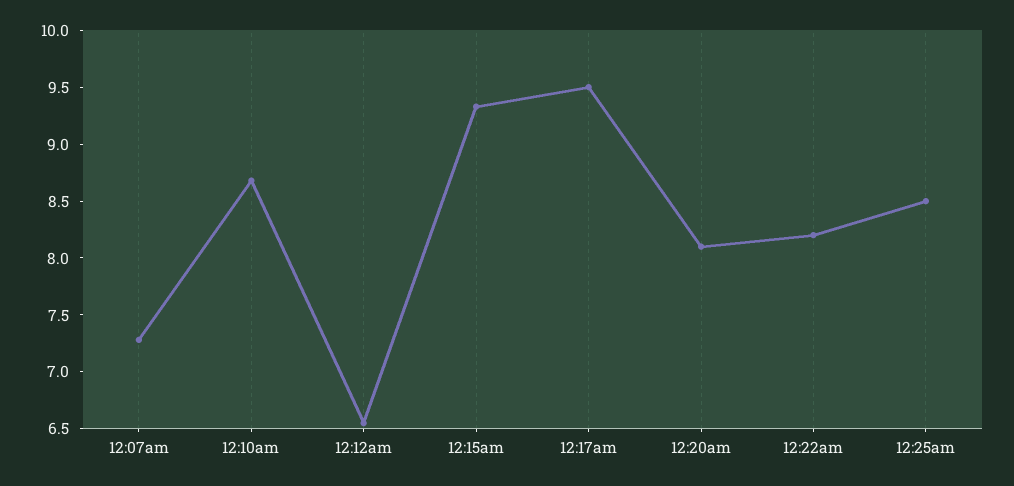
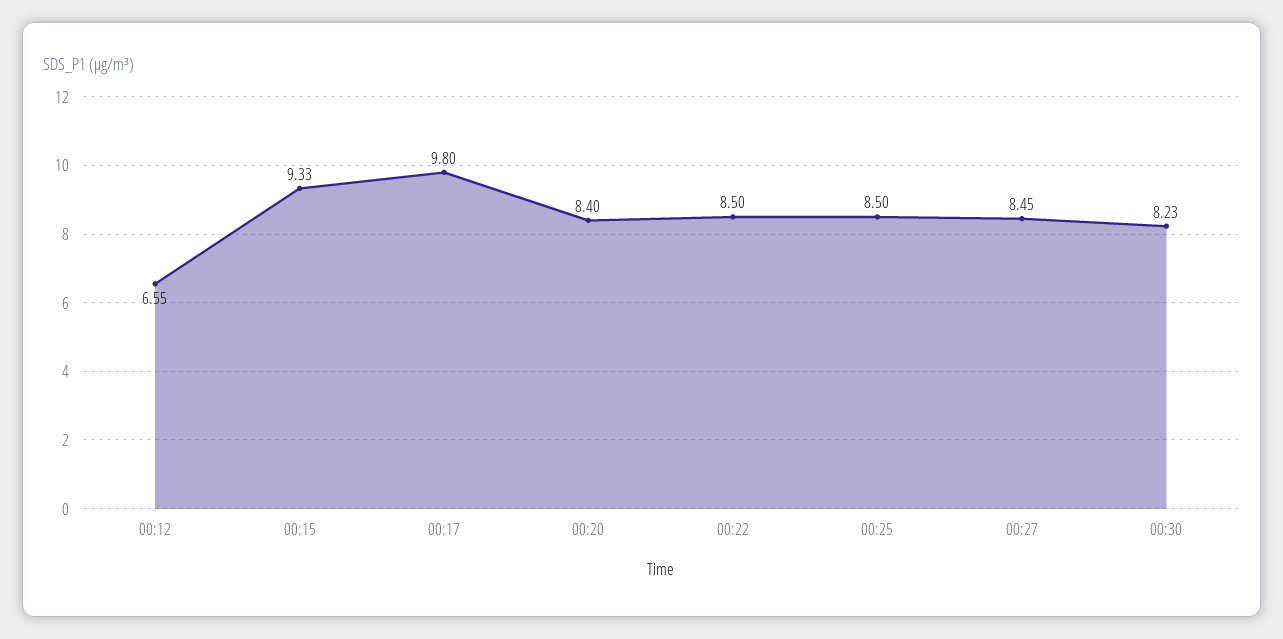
12:07am: 7.3 -> none
12:10am: 8.7 -> none
12:17am: 9.5 -> 9.8
12:20am: 8.1 -> 8.4
12:22am: 8.2 -> 8.5
00:27: none -> 8.45
00:30: none -> 8.23

